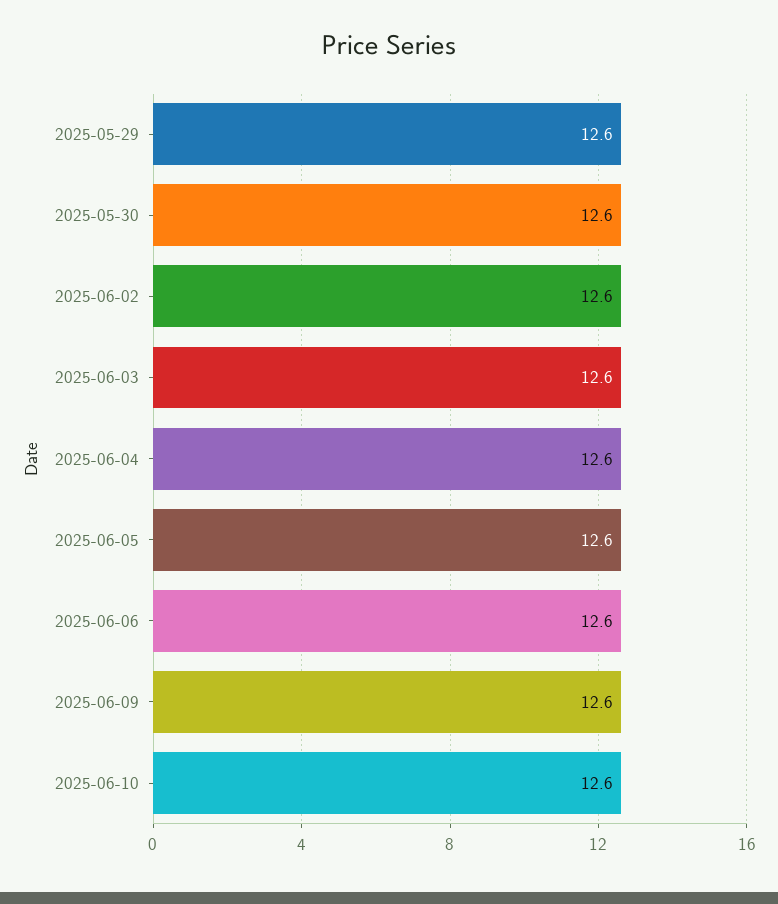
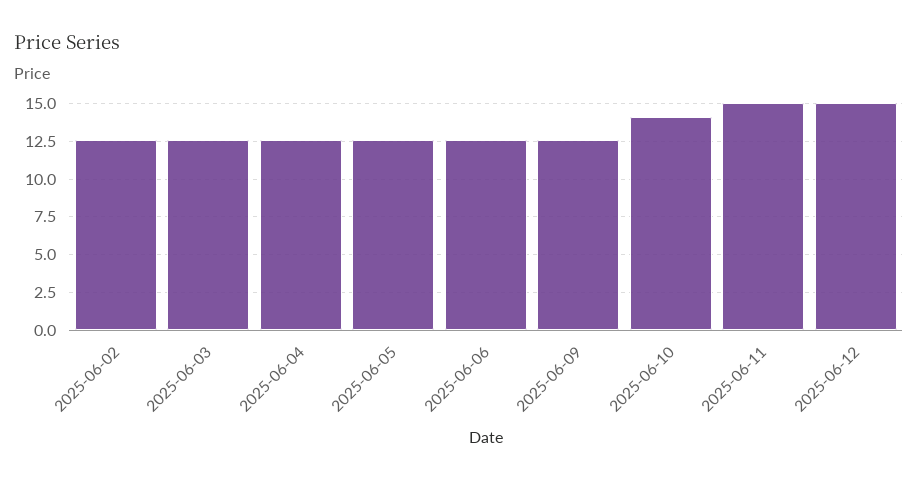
2025-05-29: 12.6 -> none
2025-05-30: 12.6 -> none
2025-06-10: 12.6 -> 14
2025-06-11: none -> 15
2025-06-12: none -> 15

